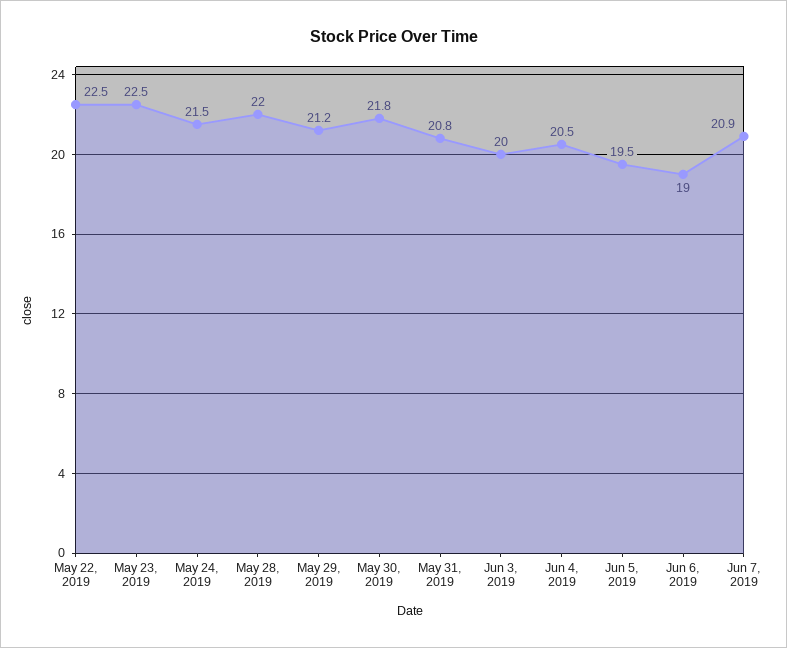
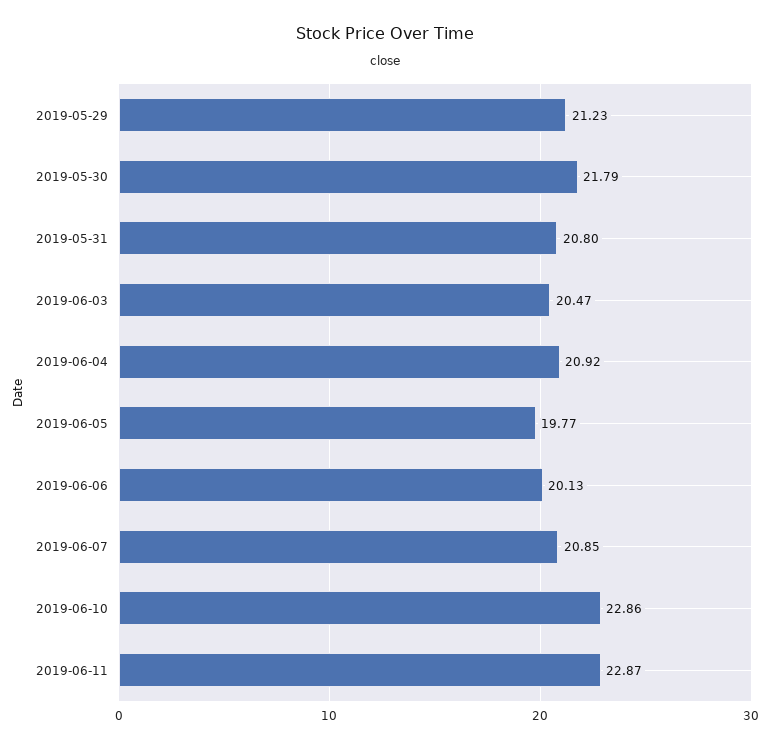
May 22, 2019: 22.5 -> none
May 23, 2019: 22.5 -> none
May 24, 2019: 21.5 -> none
May 28, 2019: 22 -> none
Jun 3, 2019: 20 -> 20.47
Jun 4, 2019: 20.5 -> 20.92
Jun 5, 2019: 19.5 -> 19.77
Jun 6, 2019: 19 -> 20.13
2019-06-10: none -> 22.86
2019-06-11: none -> 22.87

